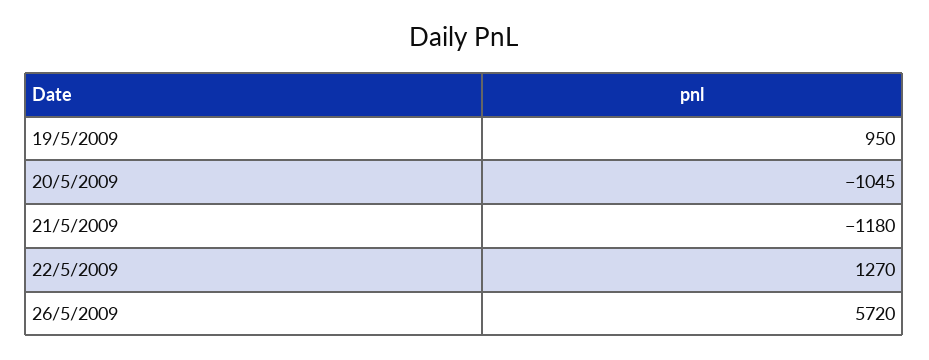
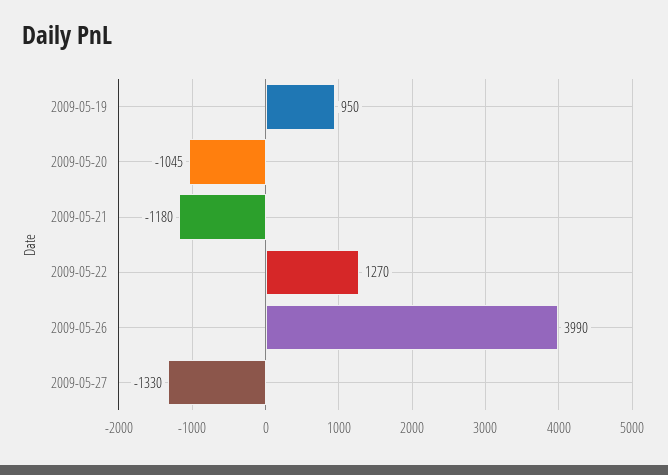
26/5/2009: 5720 -> 3990
2009-05-27: none -> -1330

